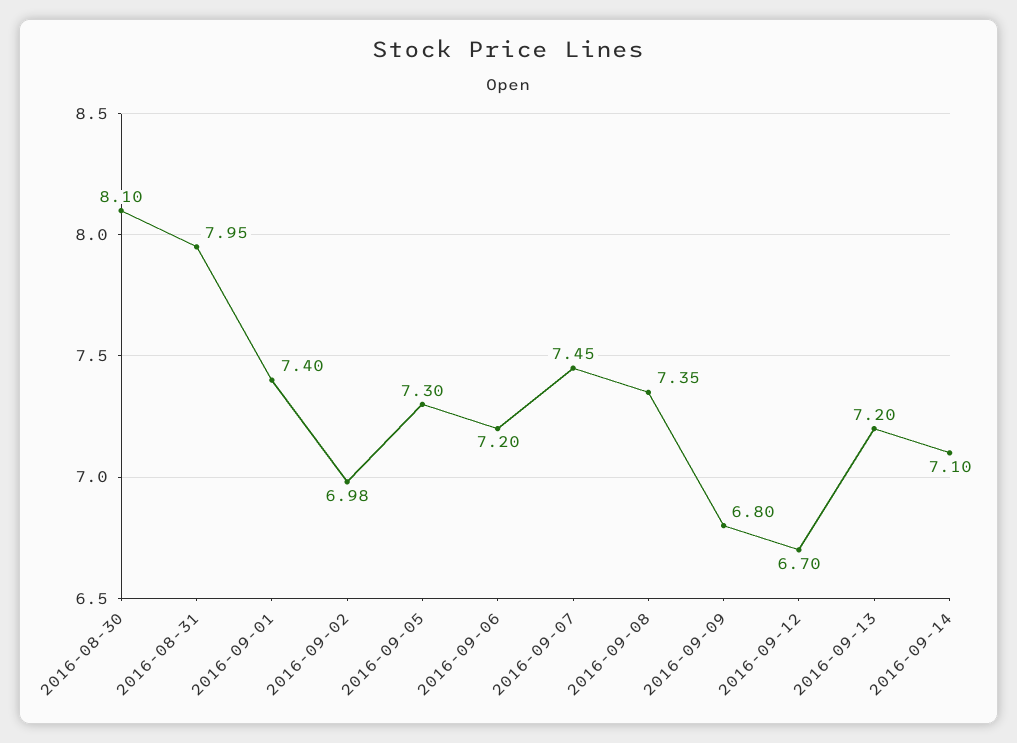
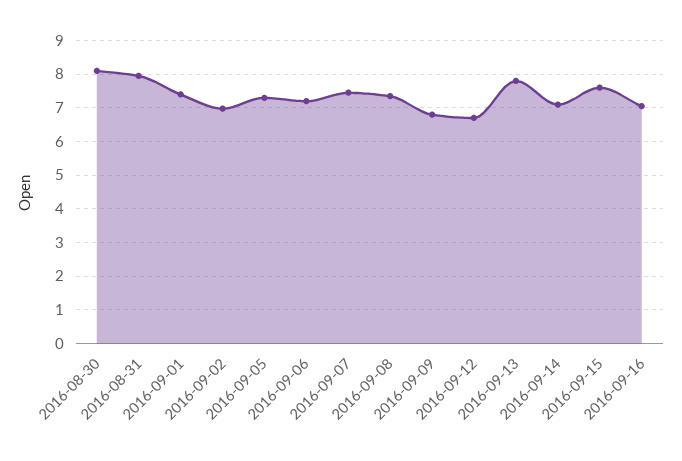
2016-09-13: 7.2 -> 7.8
2016-09-15: none -> 7.6
2016-09-16: none -> 7

